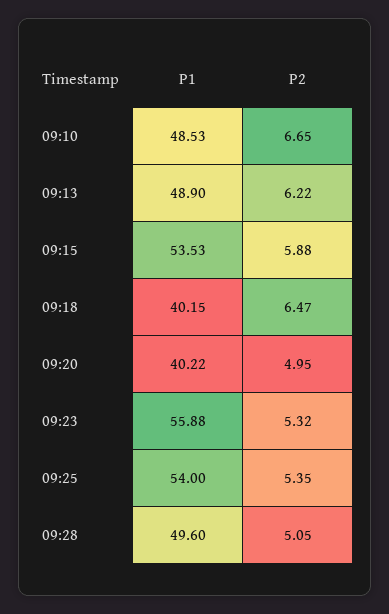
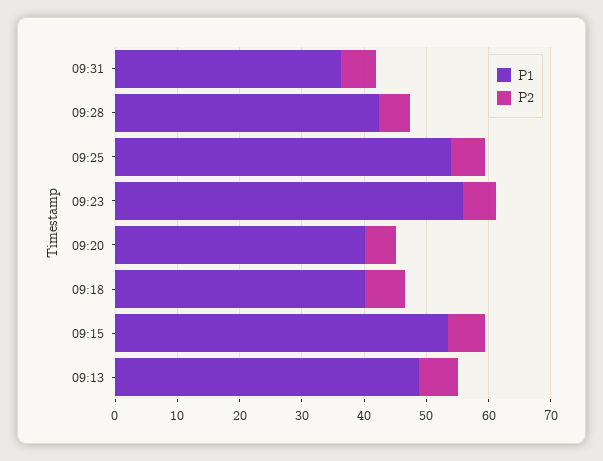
P1, 09:10: 48.53 -> none
P2, 09:10: 6.65 -> none
P1, 09:28: 49.6 -> 42
P1, 09:31: none -> 36
P2, 09:31: none -> 6

